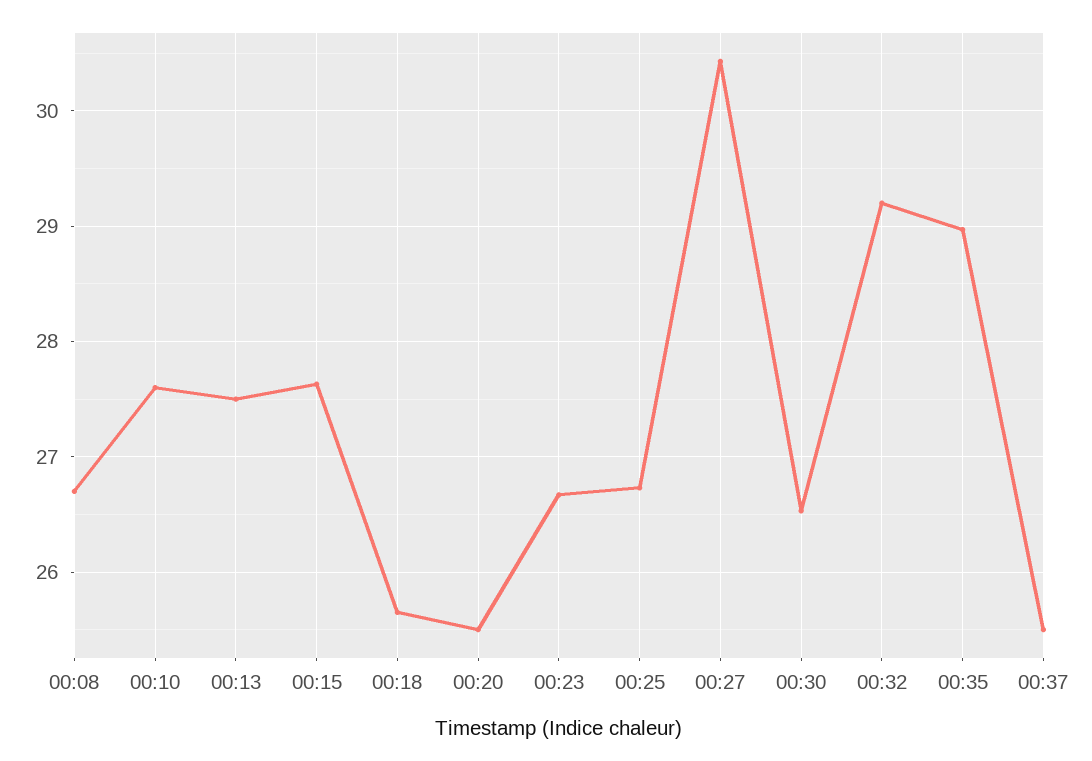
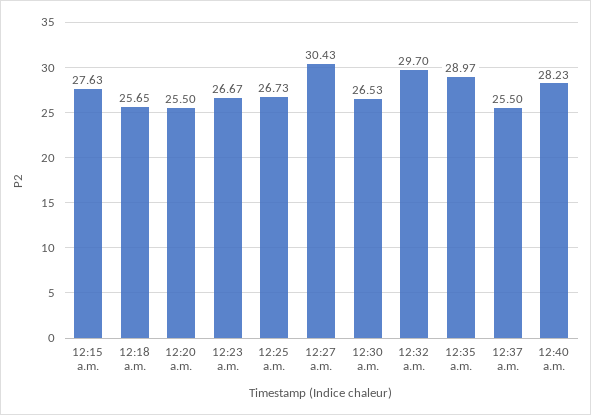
00:08: 26.7 -> none
00:10: 27.6 -> none
00:13: 27.5 -> none
00:32: 29.2 -> 29.7
12:40 a.m.: none -> 28.23

